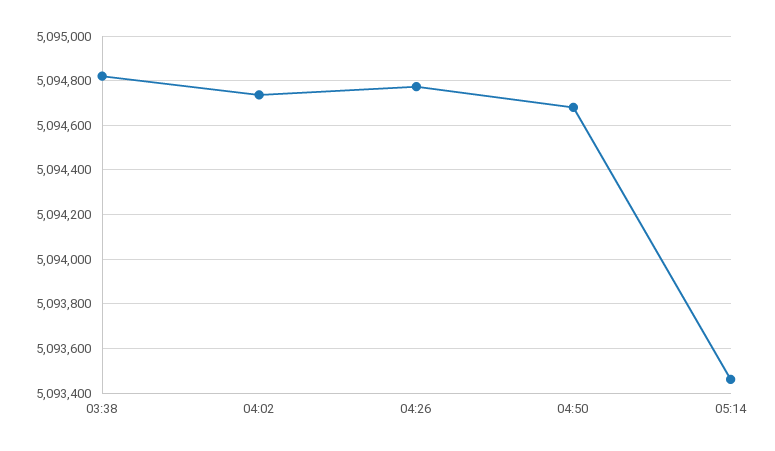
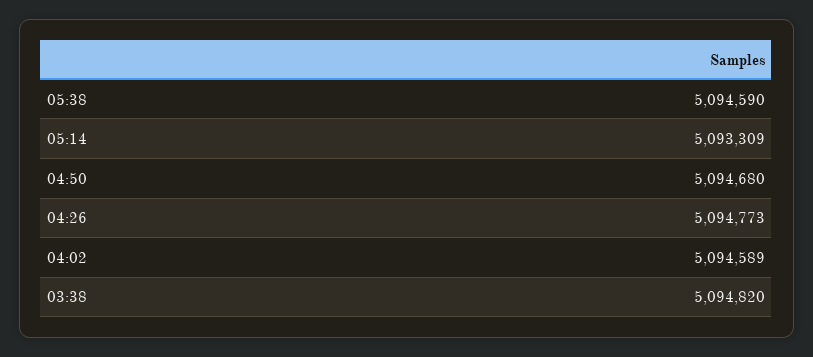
04:02: 5094750 -> 5094589
05:14: 5093450 -> 5093309
05:38: none -> 5094590

